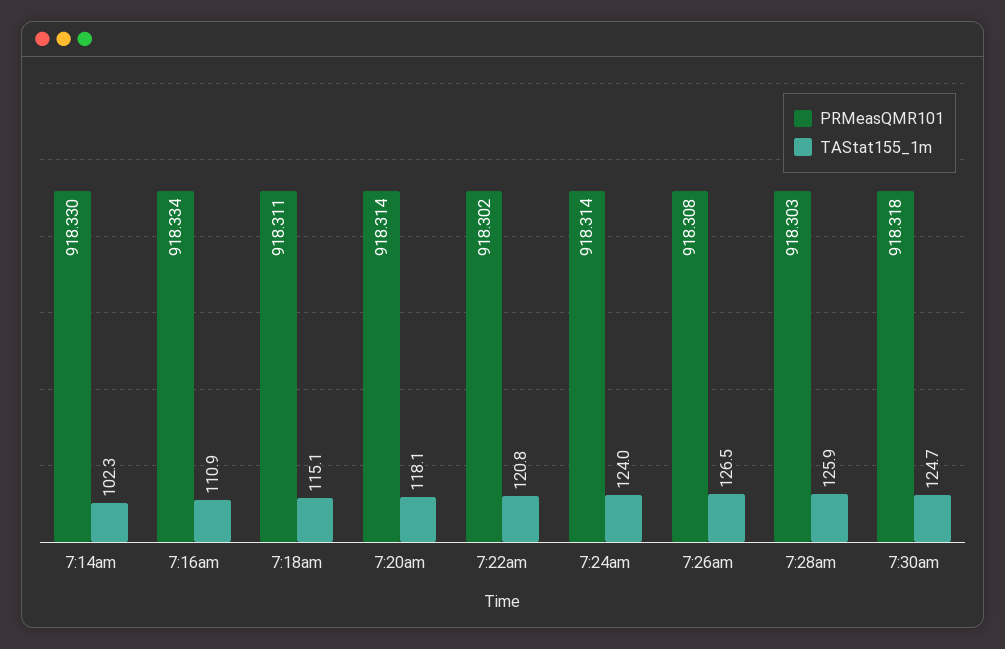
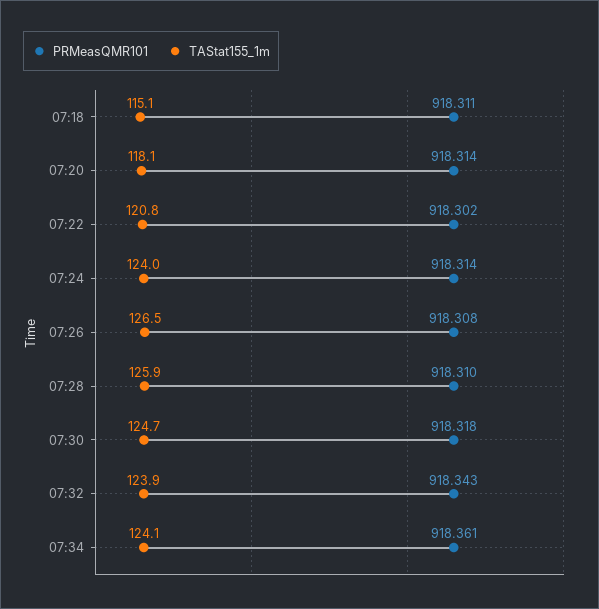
PRMeasQMR101, 7:14am: 918.33 -> none
TAStat155_1m, 7:14am: 102.3 -> none
PRMeasQMR101, 7:16am: 918.334 -> none
TAStat155_1m, 7:16am: 110.9 -> none
PRMeasQMR101, 7:28am: 918.303 -> 918.31
PRMeasQMR101, 07:32: none -> 918.343
TAStat155_1m, 07:32: none -> 123.9
PRMeasQMR101, 07:34: none -> 918.361
TAStat155_1m, 07:34: none -> 124.1

